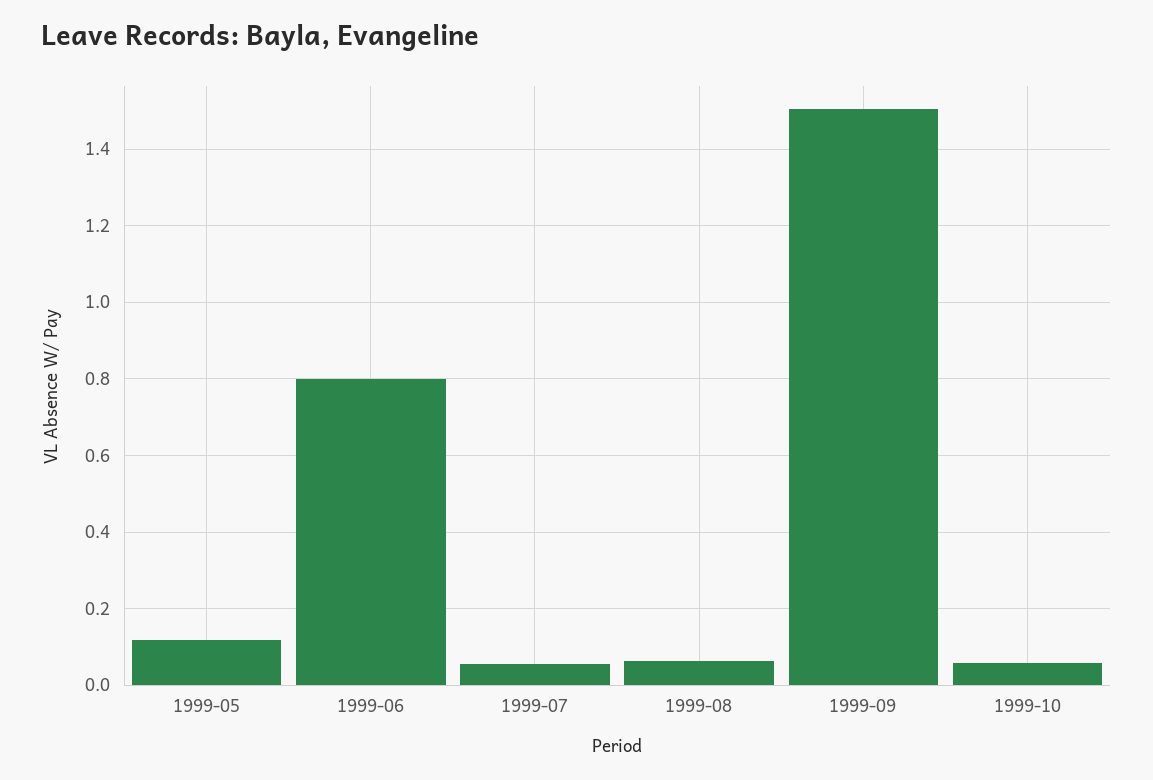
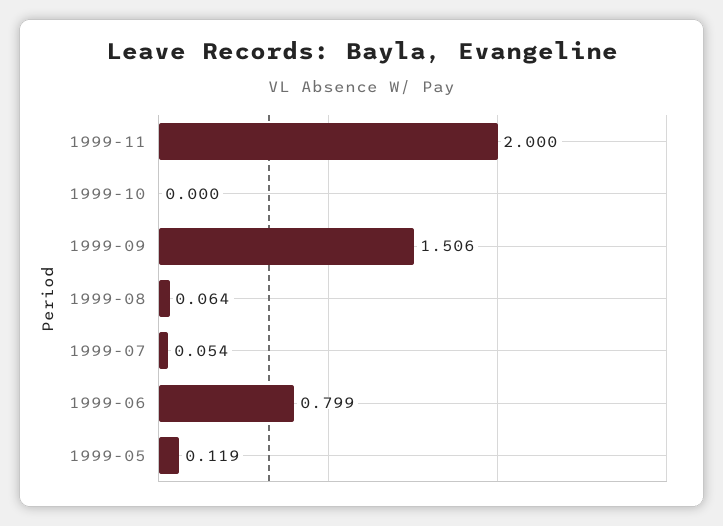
1999-10: 0.06 -> 0
1999-11: none -> 2

